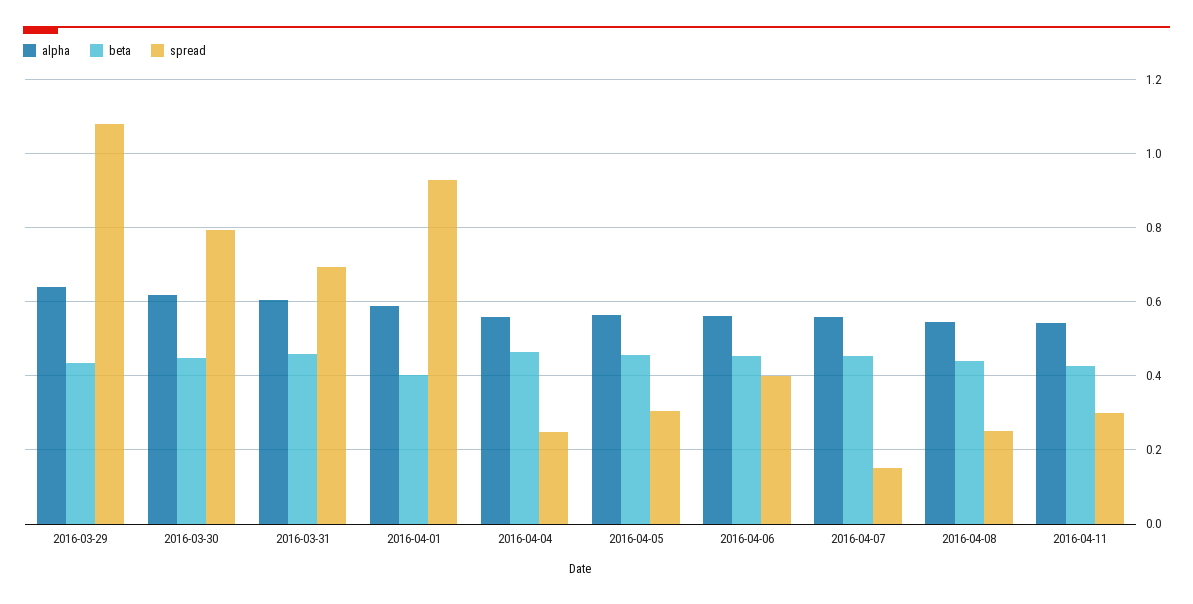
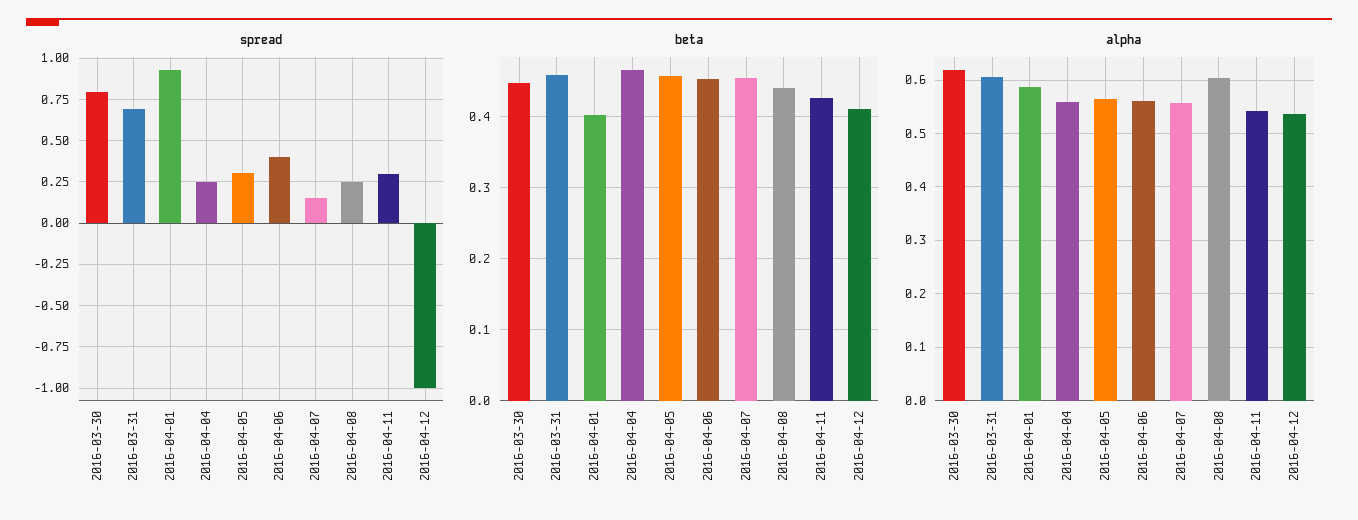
alpha, 2016-03-29: 0.64 -> none
beta, 2016-03-29: 0.44 -> none
spread, 2016-03-29: 1.08 -> none
alpha, 2016-04-08: 0.54 -> 0.6
spread, 2016-04-12: none -> -1
beta, 2016-04-12: none -> 0.41
alpha, 2016-04-12: none -> 0.54

